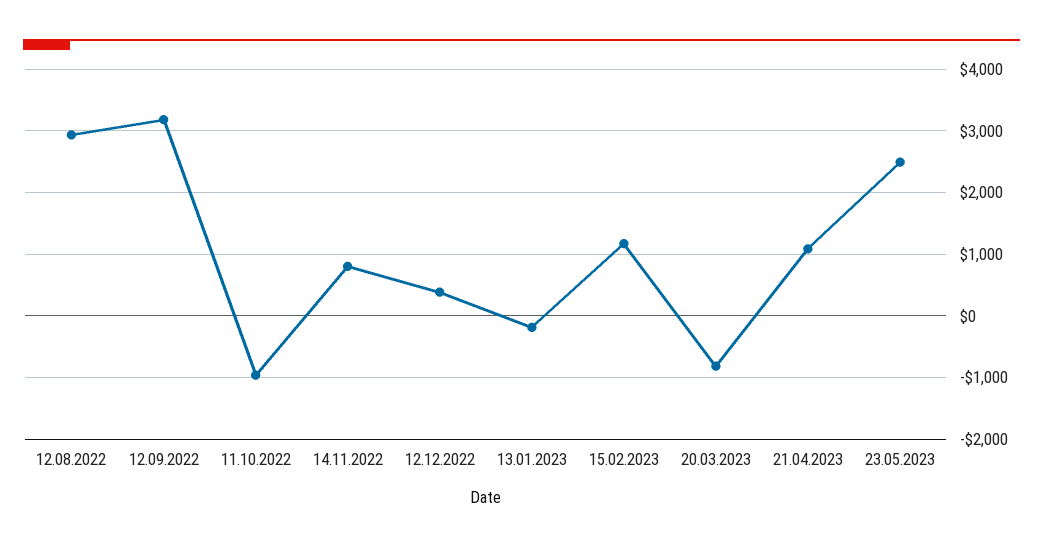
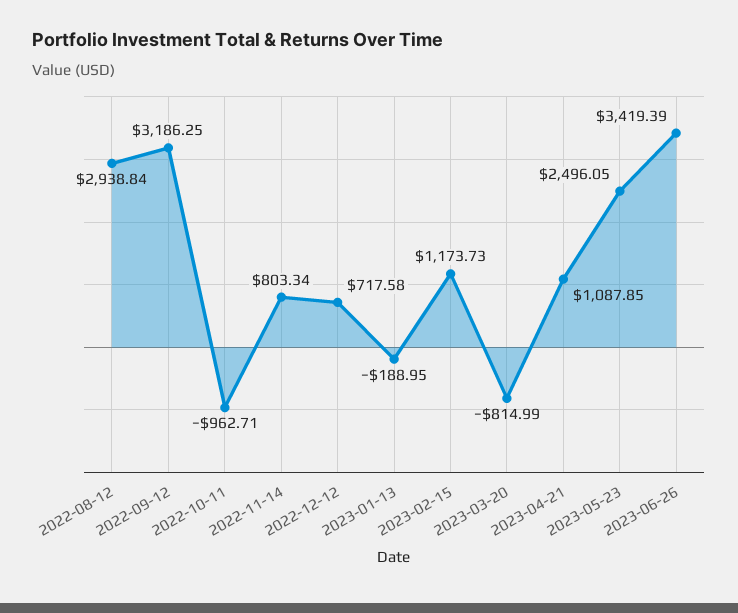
12.12.2022: 400 -> 717.58
2023-06-26: none -> 3419.39

